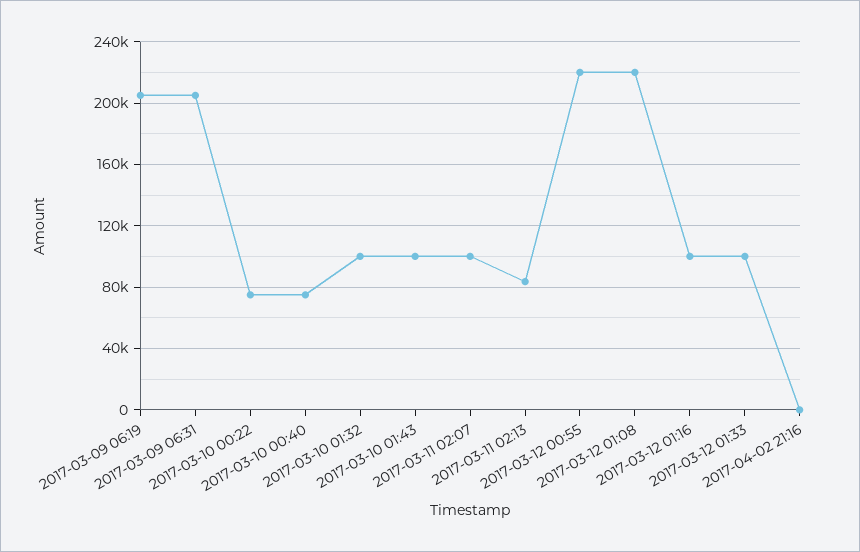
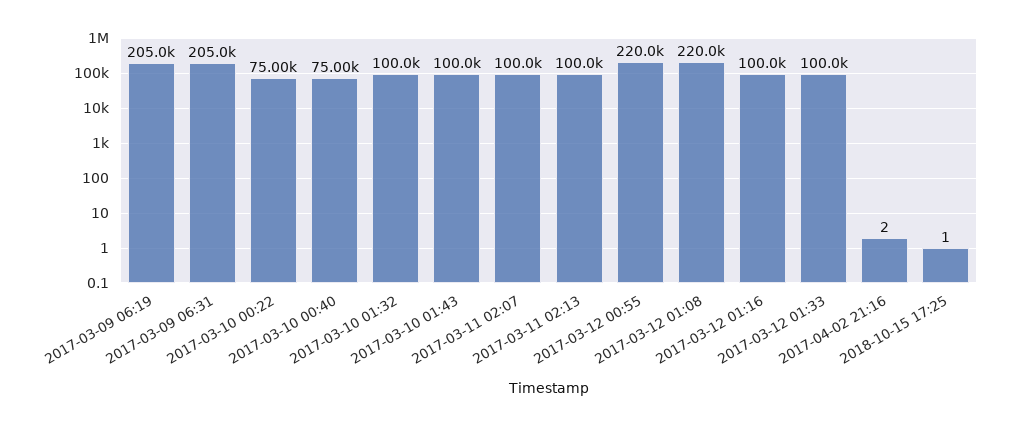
2017-03-11 02:13: 85000 -> 100000
2018-10-15 17:25: none -> 1

